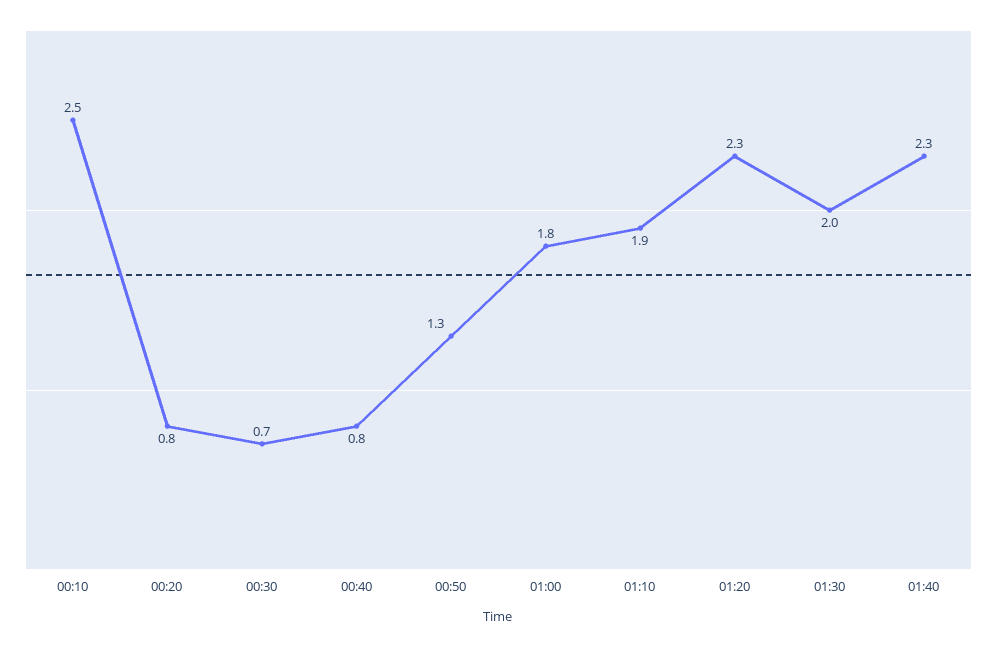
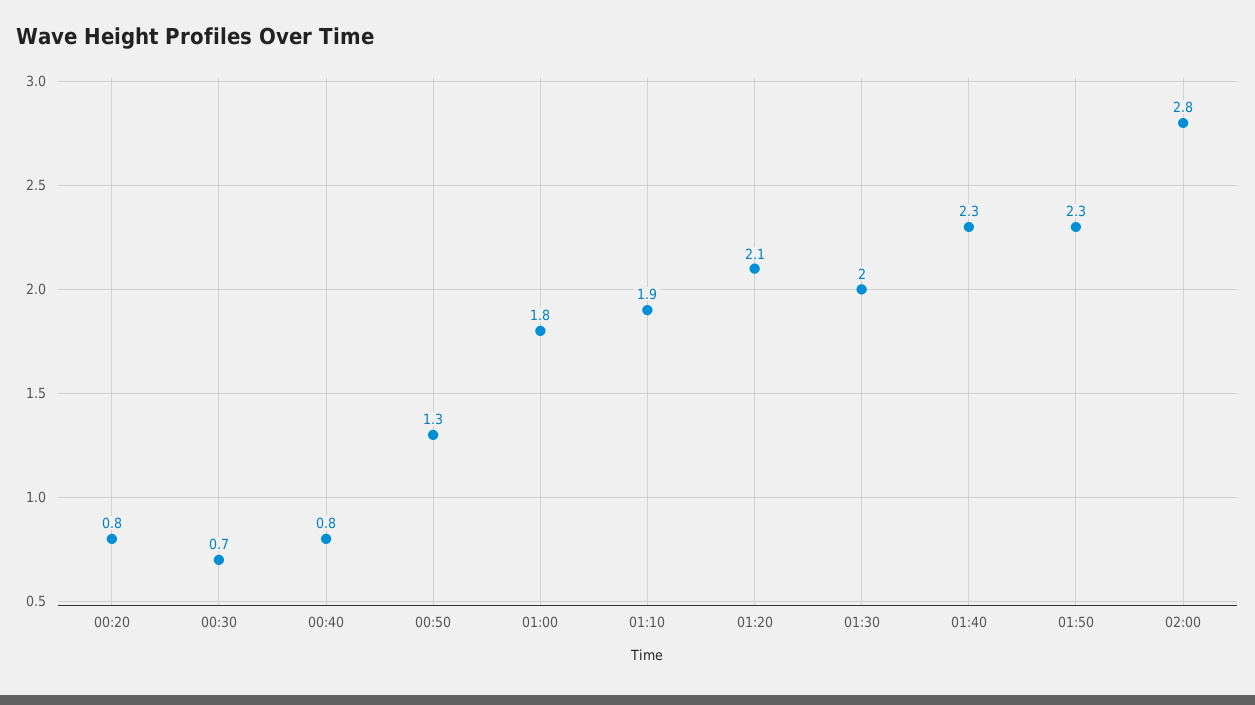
00:10: 2.5 -> none
01:20: 2.3 -> 2.1
01:50: none -> 2.3
02:00: none -> 2.8

